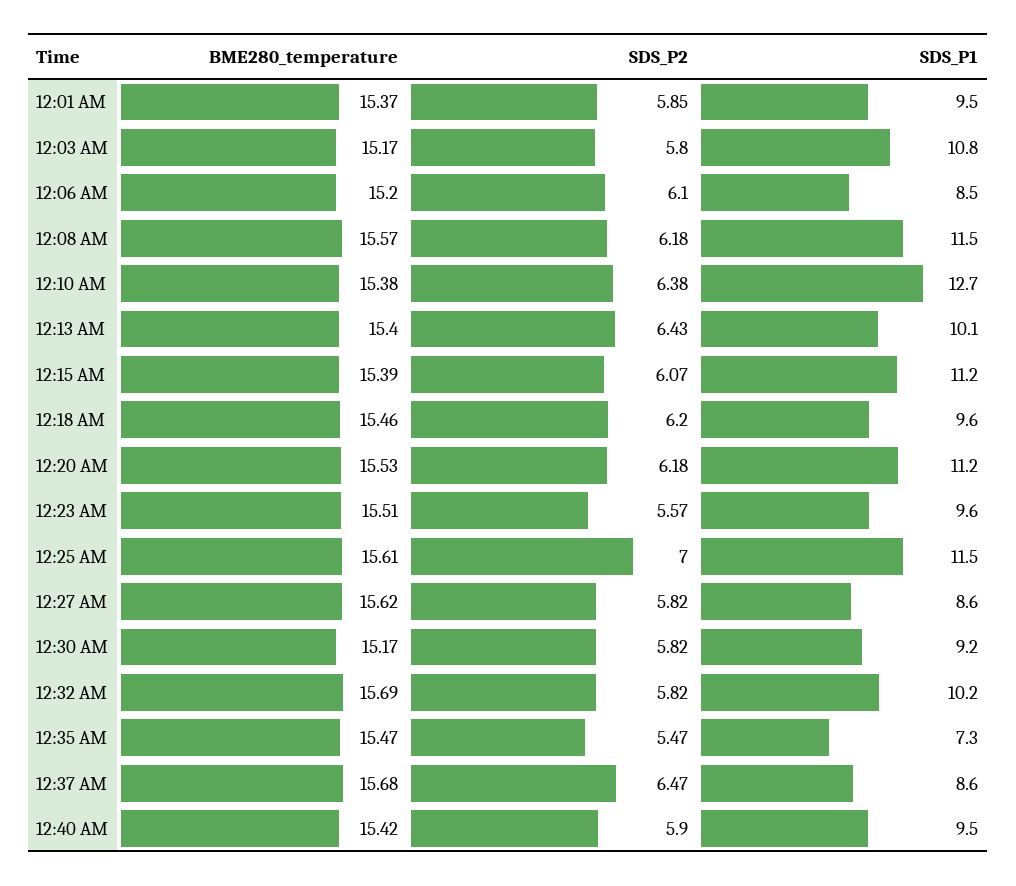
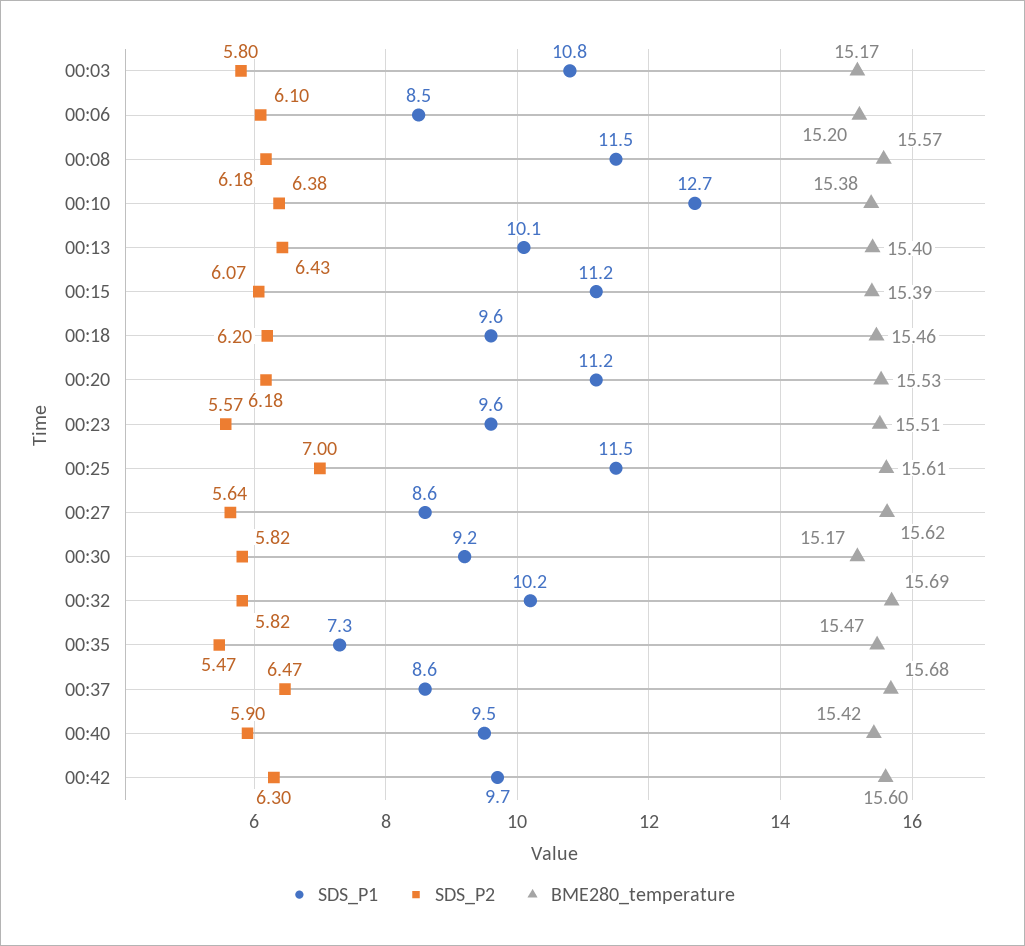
BME280_temperature, 12:01 AM: 15.37 -> none
SDS_P2, 12:01 AM: 5.85 -> none
SDS_P1, 12:01 AM: 9.5 -> none
SDS_P2, 12:27 AM: 5.82 -> 5.64
SDS_P1, 00:42: none -> 9.7
SDS_P2, 00:42: none -> 6.3
BME280_temperature, 00:42: none -> 15.6

